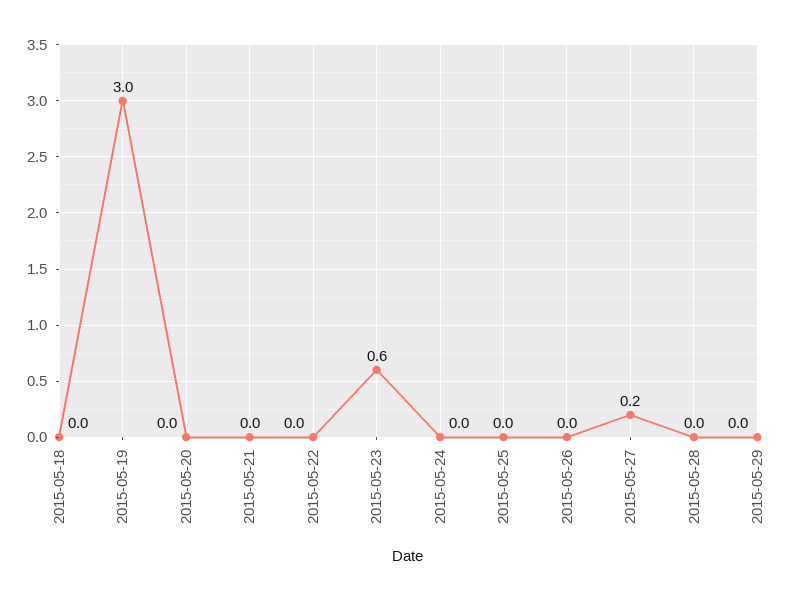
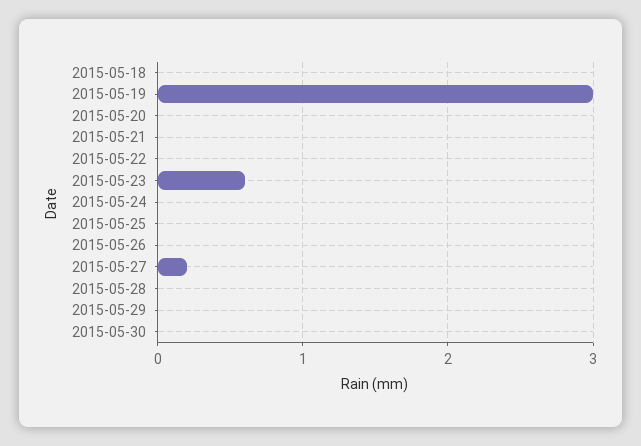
2015-05-30: none -> 0

